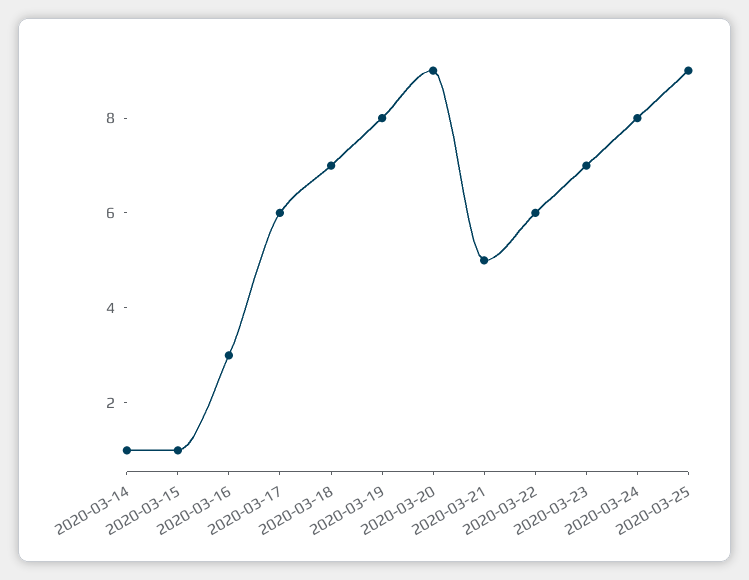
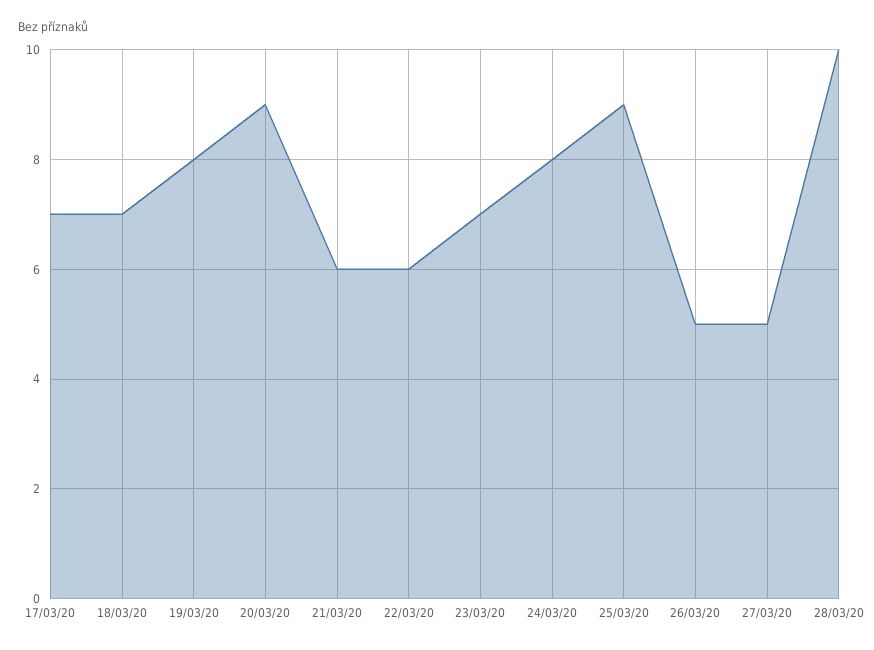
2020-03-14: 1 -> none
2020-03-15: 1 -> none
2020-03-16: 3 -> none
2020-03-17: 6 -> 7
2020-03-21: 5 -> 6
26/03/20: none -> 5
27/03/20: none -> 5
28/03/20: none -> 10

